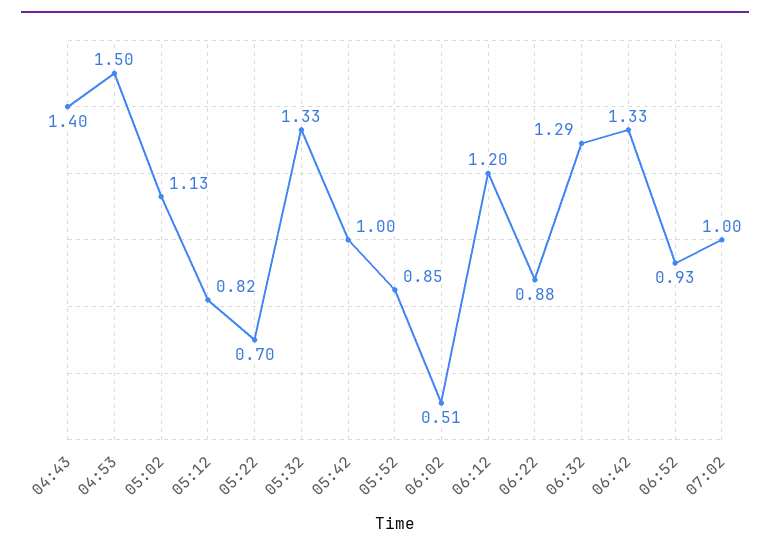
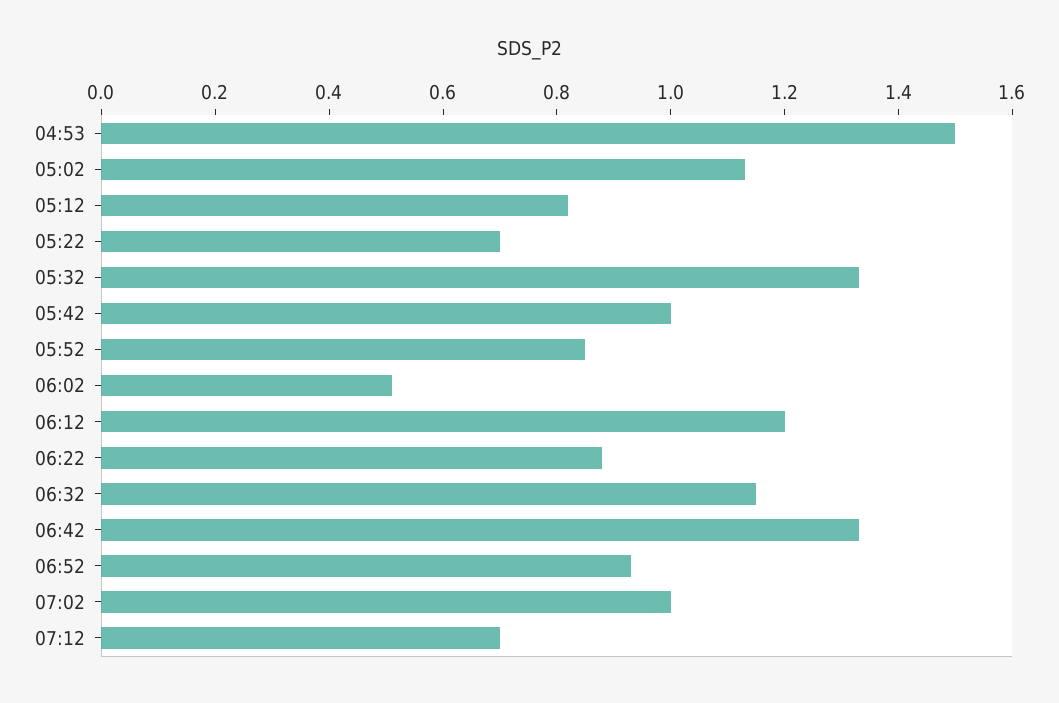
04:43: 1.4 -> none
06:32: 1.29 -> 1.15
07:12: none -> 0.7

